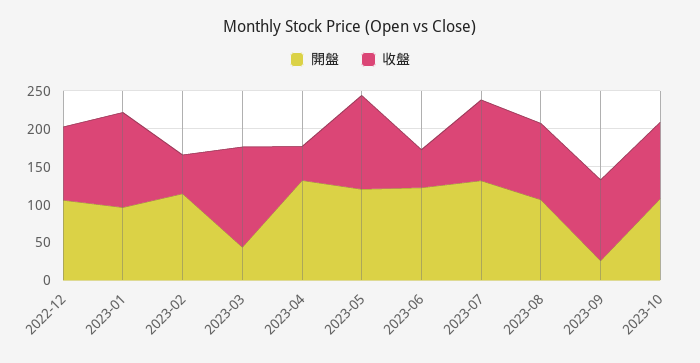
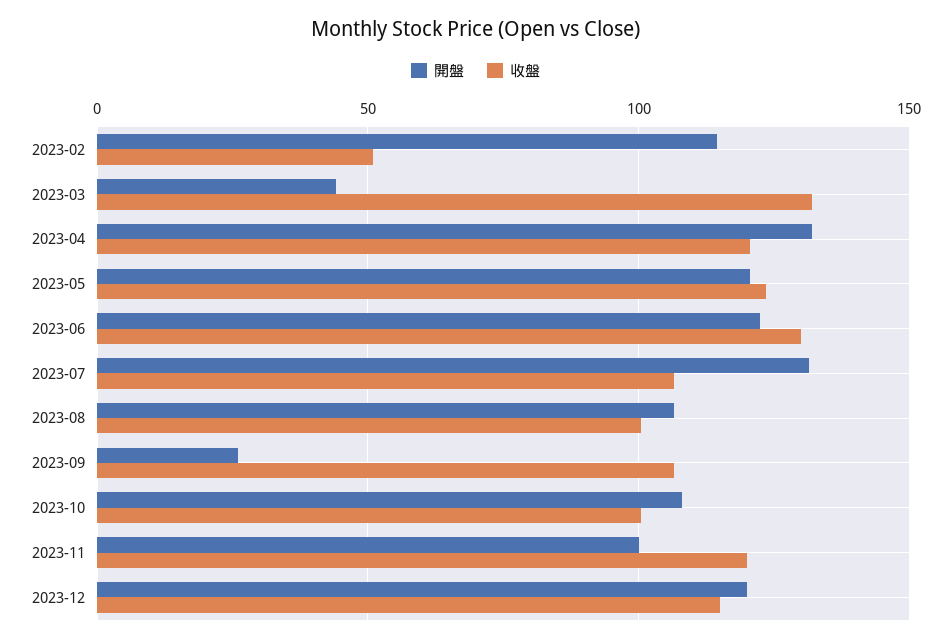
開盤, 2022-12: 100 -> none
收盤, 2022-12: 100 -> none
開盤, 2023-01: 100 -> none
收盤, 2023-01: 125 -> none
收盤, 2023-04: 50 -> 120
收盤, 2023-06: 50 -> 130
開盤, 2023-11: none -> 100
收盤, 2023-11: none -> 120
開盤, 2023-12: none -> 120
收盤, 2023-12: none -> 115

